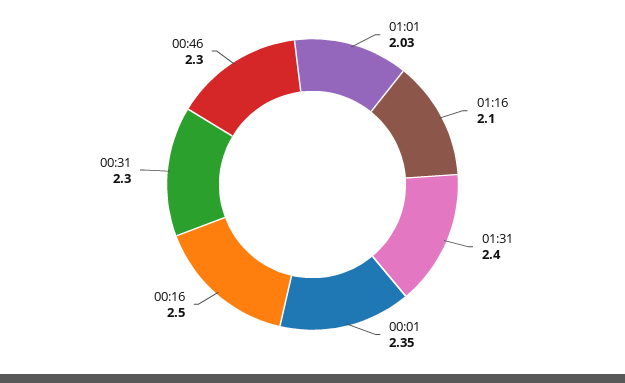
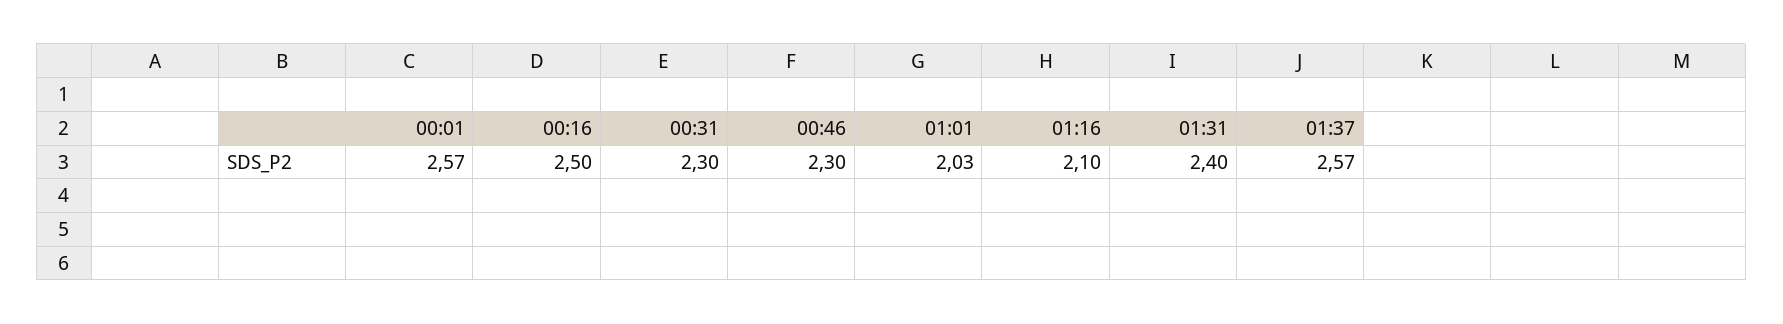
00:01: 2.35 -> 2.57
01:37: none -> 2.57

